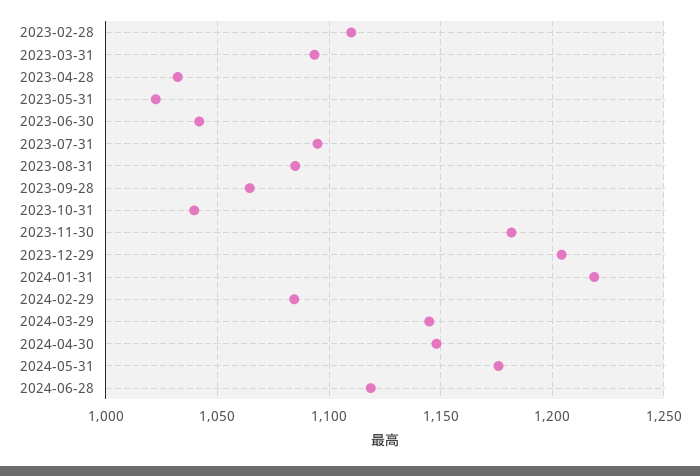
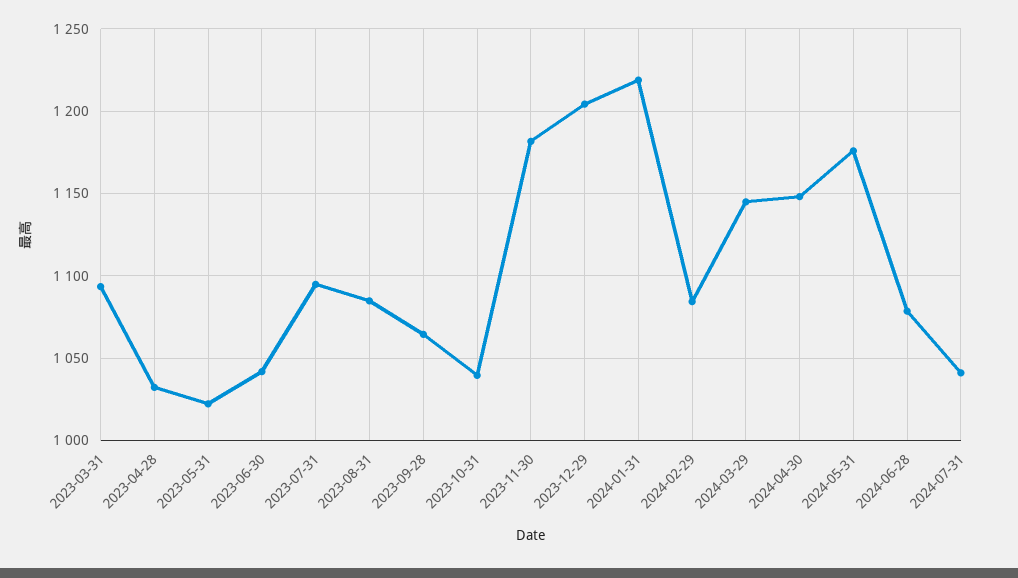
2023-02-28: 1110 -> none
2024-06-28: 1120 -> 1080
2024-07-31: none -> 1040

